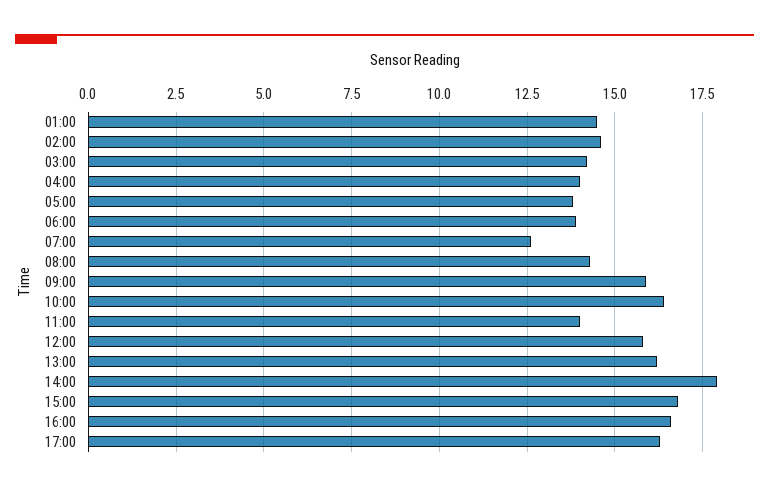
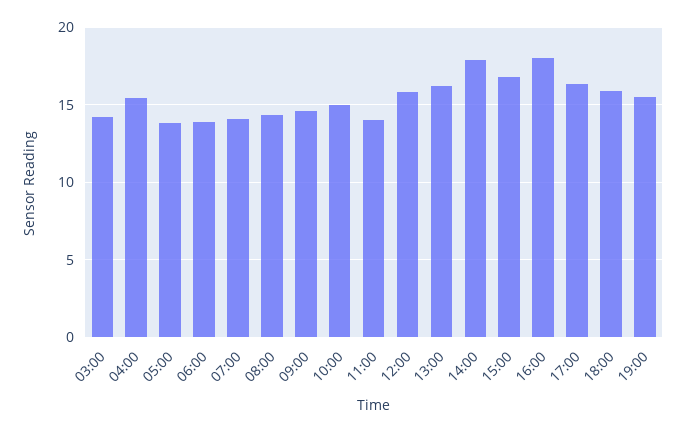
01:00: 14.5 -> none
02:00: 14.5 -> none
04:00: 14 -> 15.5
07:00: 12.5 -> 14
09:00: 16 -> 14.5
10:00: 16.5 -> 15
16:00: 16.5 -> 18
18:00: none -> 16
19:00: none -> 15.5

